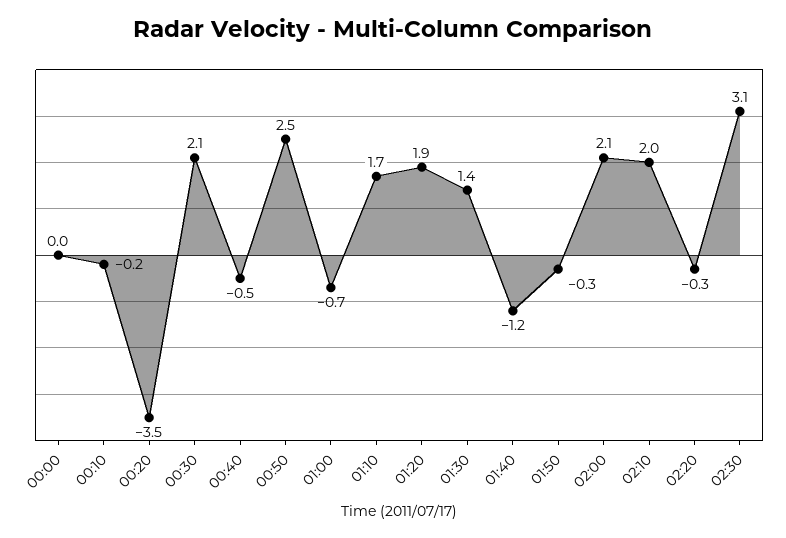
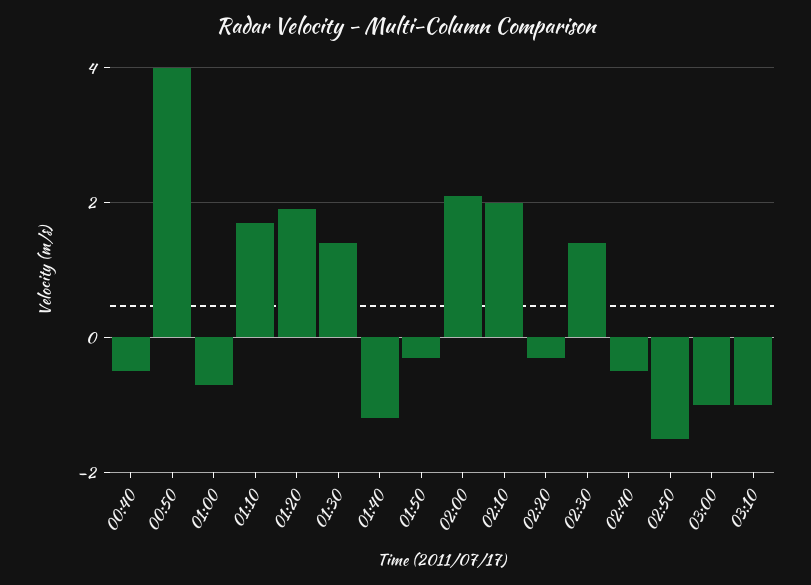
00:00: 0 -> none
00:10: -0.2 -> none
00:20: -3.5 -> none
00:30: 2.1 -> none
00:50: 2.5 -> 4
02:30: 3.1 -> 1.5
02:40: none -> -0.5
02:50: none -> -1.5
03:00: none -> -1
03:10: none -> -1

